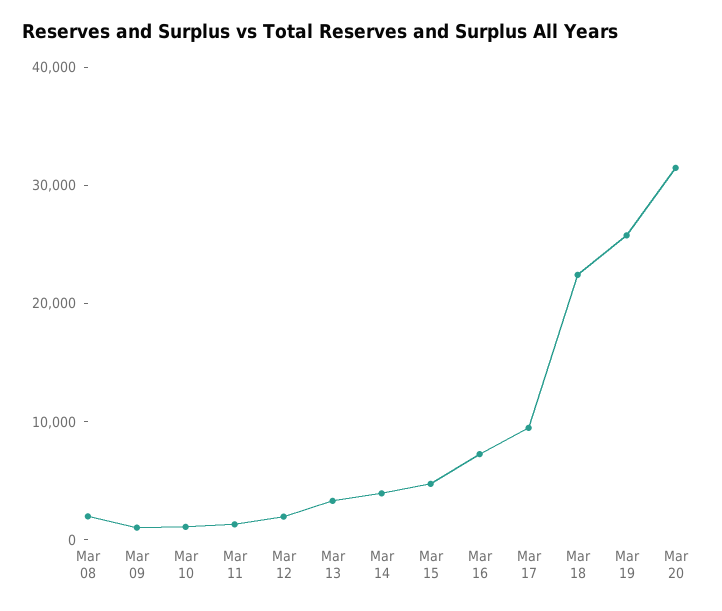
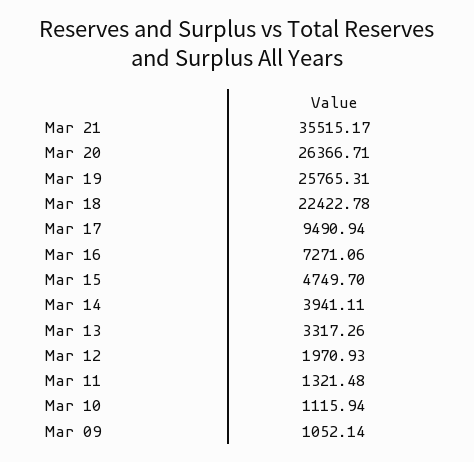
Mar 08: 2000 -> none
Mar 20: 32000 -> 26366.71
Mar 21: none -> 35515.17

